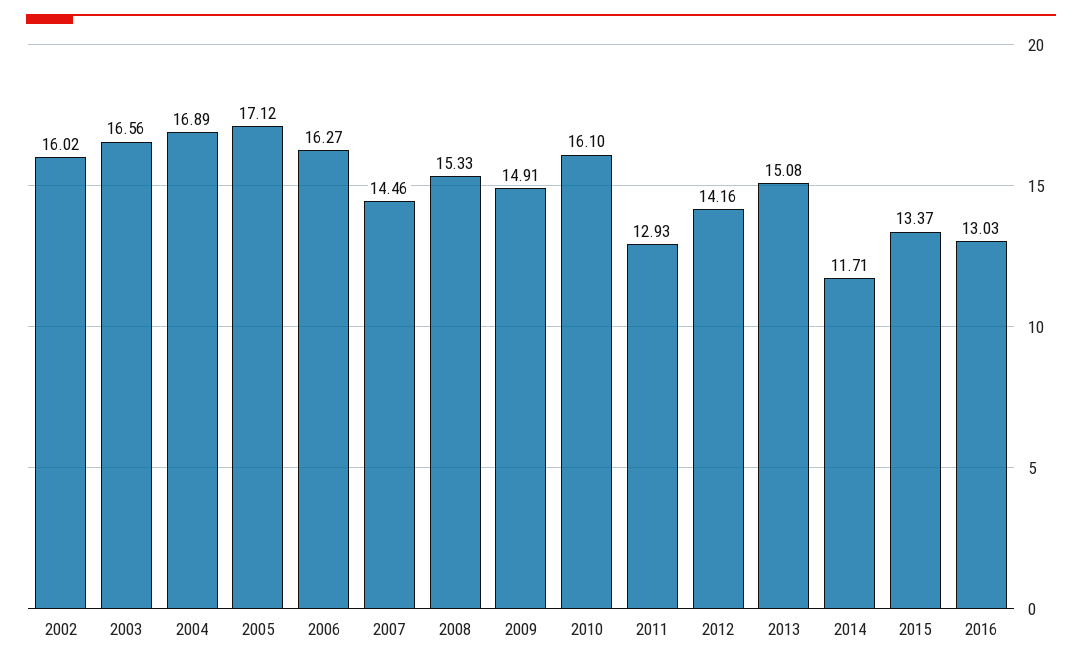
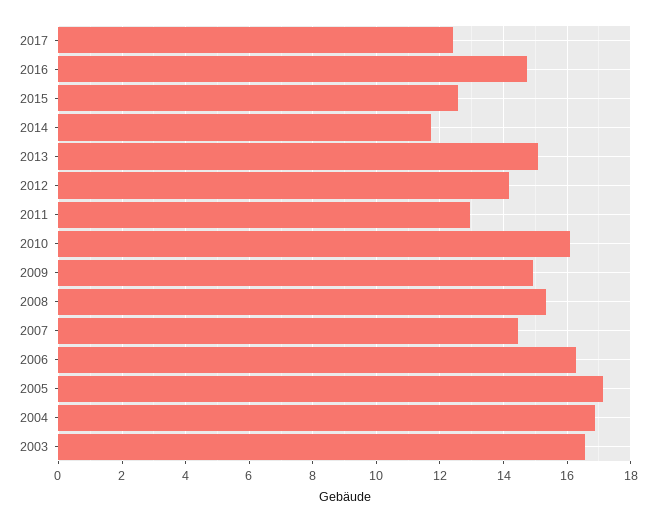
2002: 16.02 -> none
2015: 13.37 -> 12.6
2016: 13.03 -> 14.8
2017: none -> 12.4

